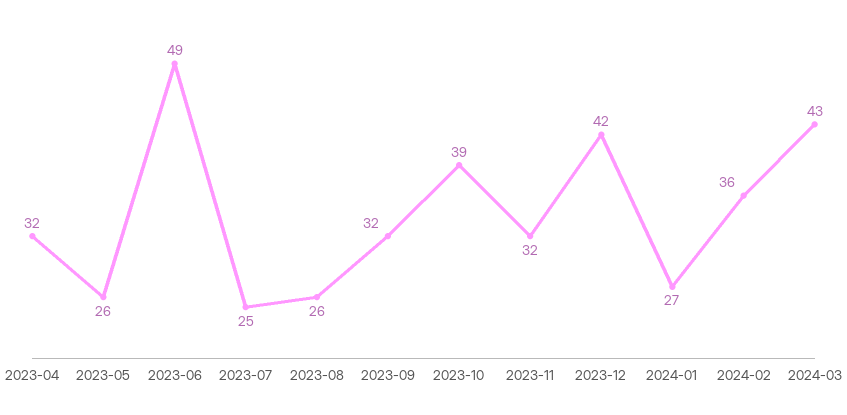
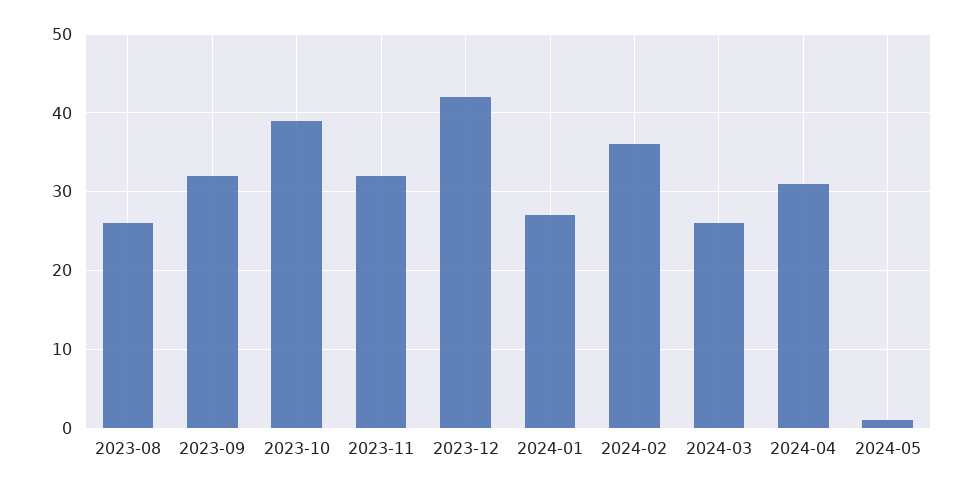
2023-04: 32 -> none
2023-05: 26 -> none
2023-06: 49 -> none
2023-07: 25 -> none
2024-03: 43 -> 26
2024-04: none -> 31
2024-05: none -> 1

